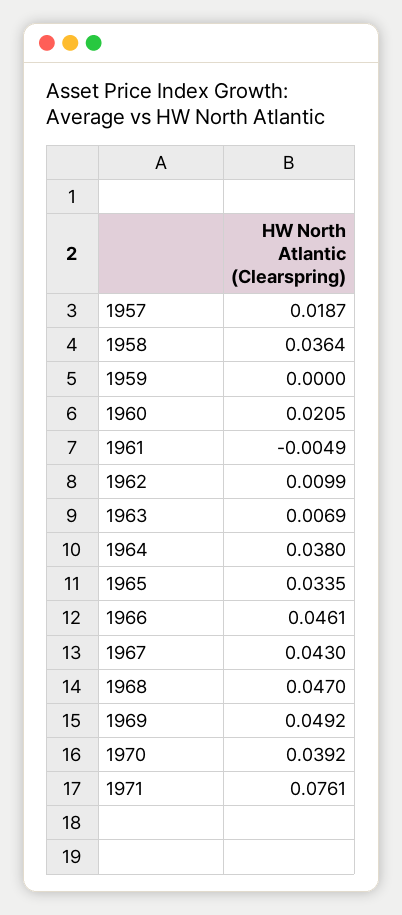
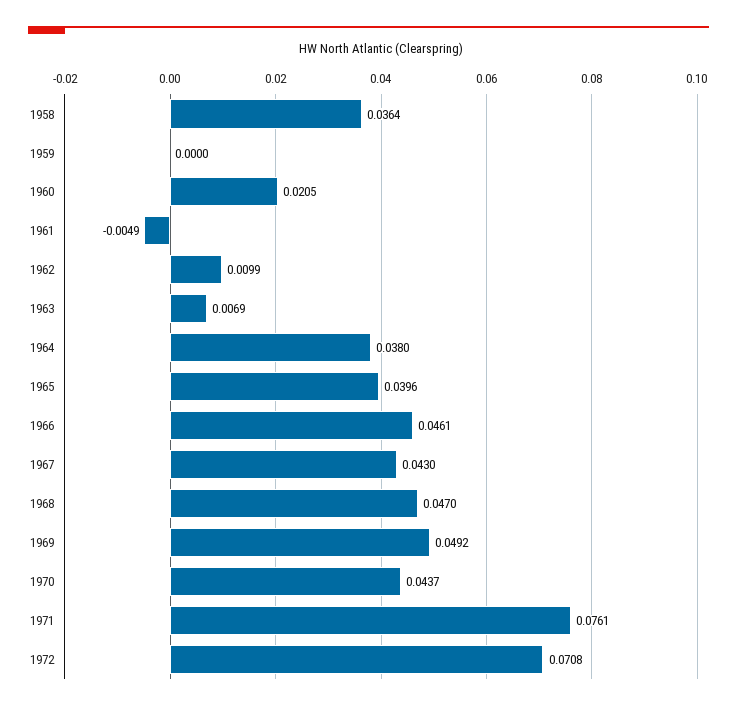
1957: 0.0187 -> none
1965: 0.0335 -> 0.0396
1970: 0.0392 -> 0.0437
1972: none -> 0.0708

